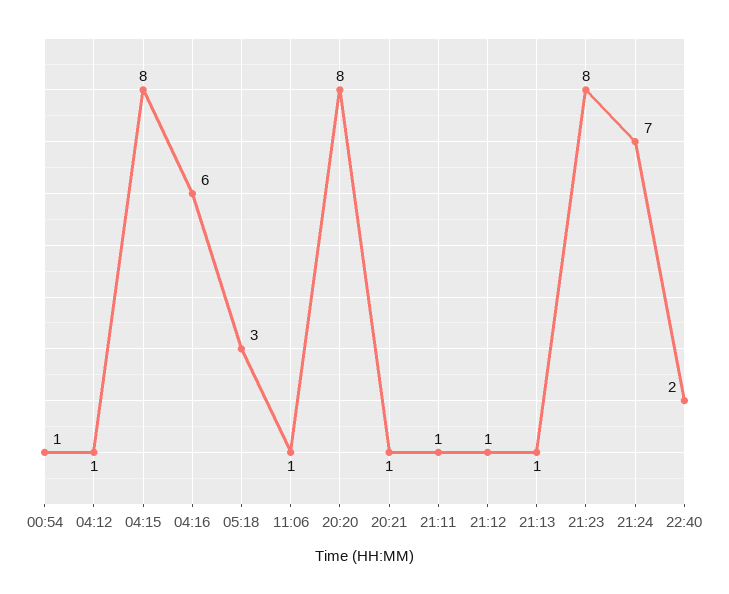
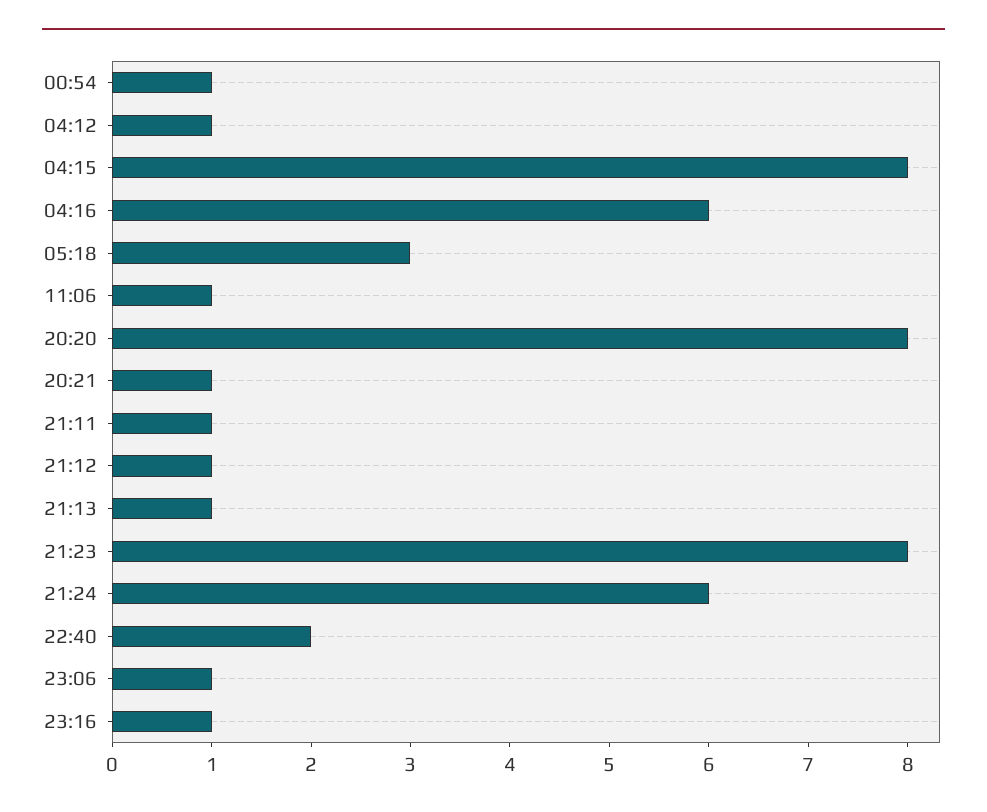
21:24: 7 -> 6
23:06: none -> 1
23:16: none -> 1

